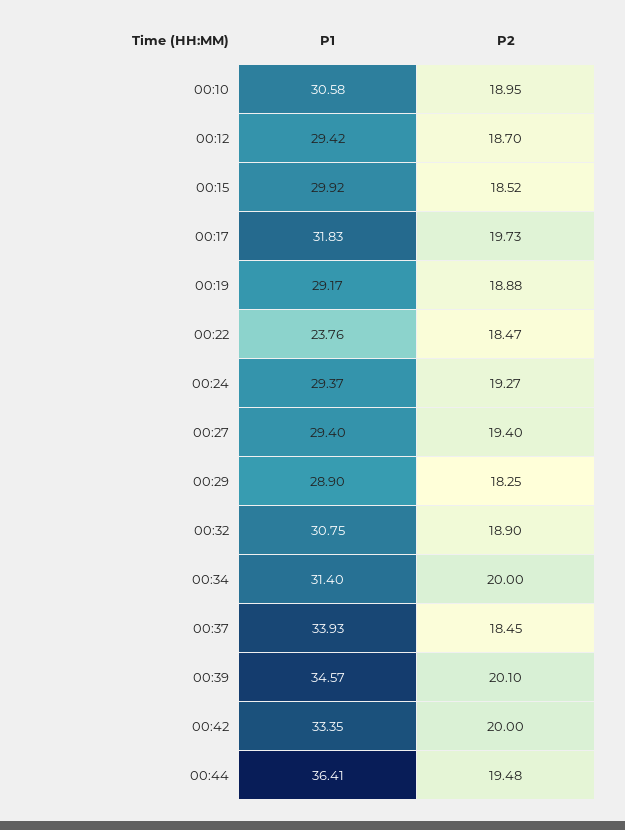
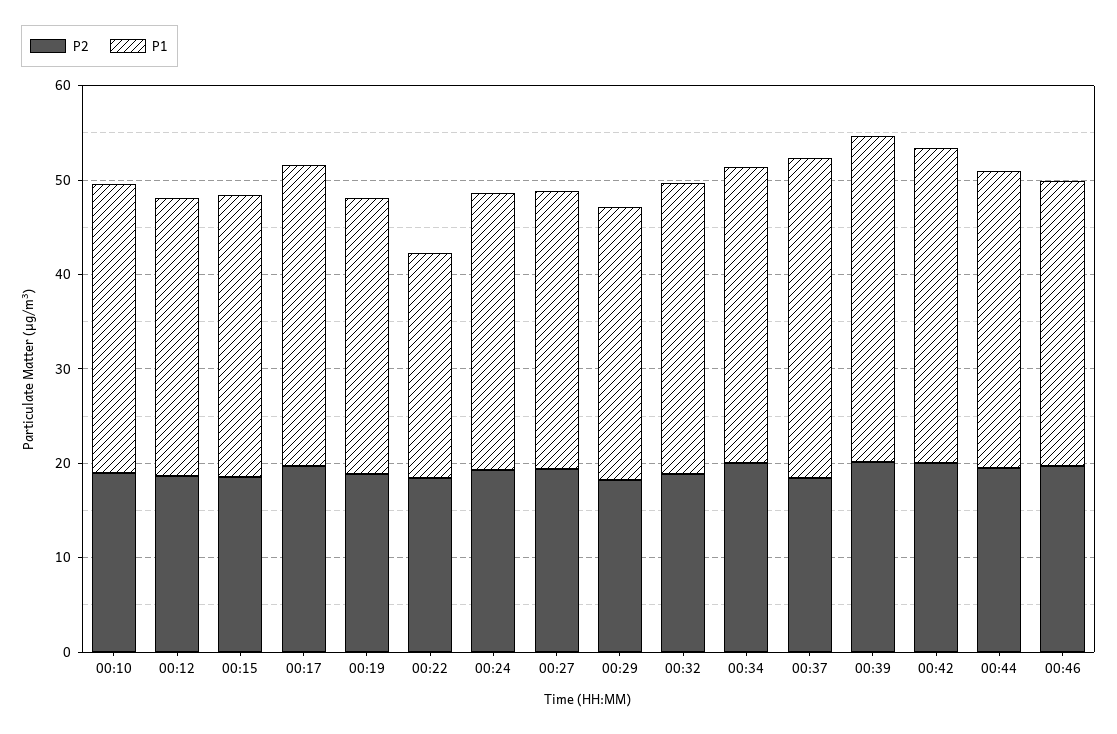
P1, 00:44: 36.41 -> 32
P2, 00:46: none -> 20
P1, 00:46: none -> 30

